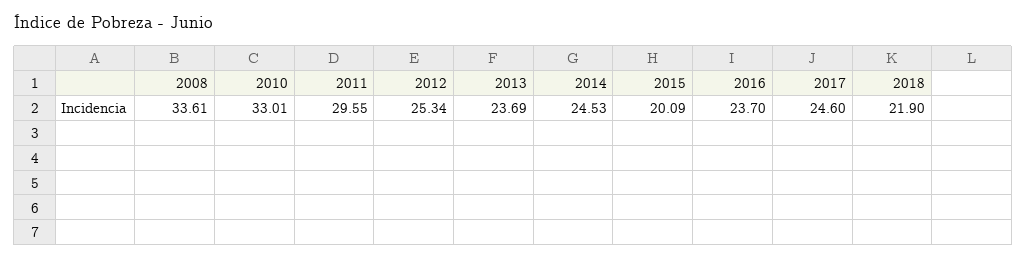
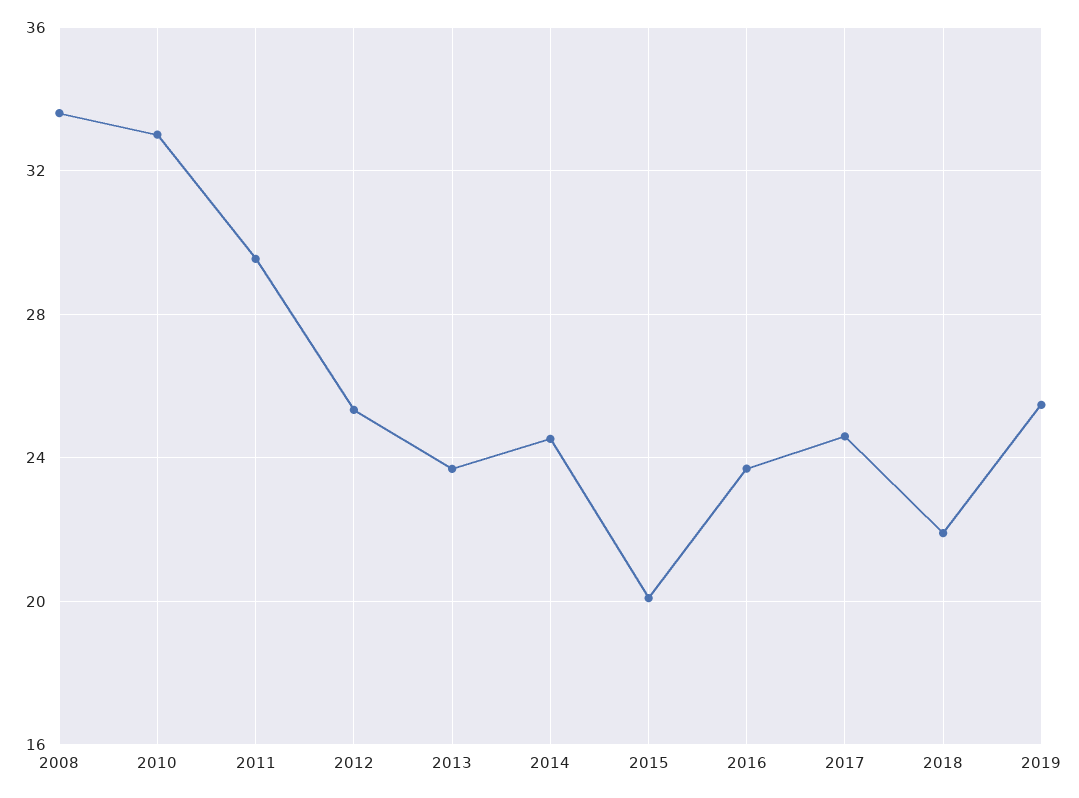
2019: none -> 25.5

